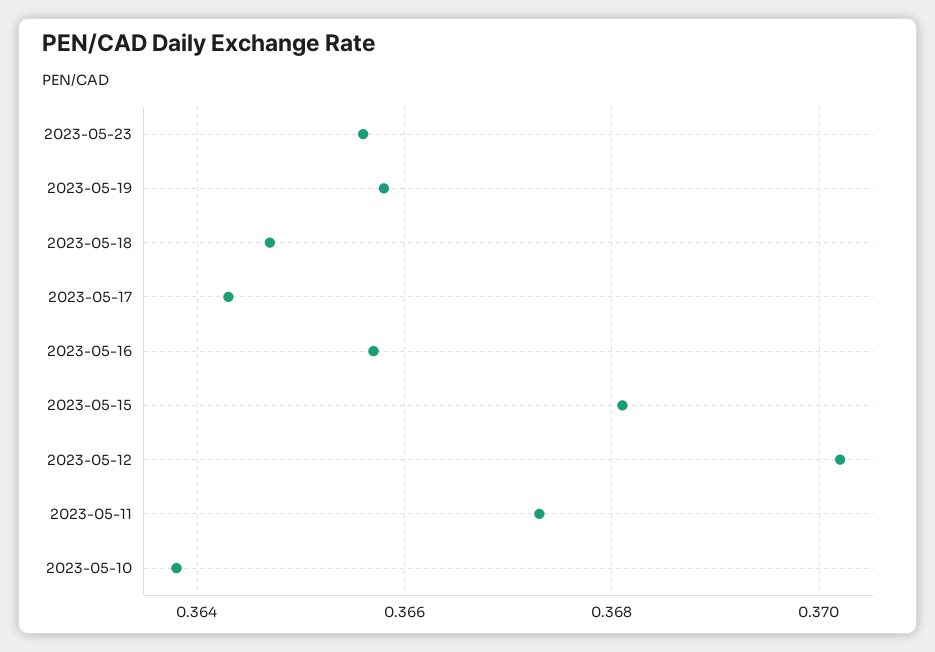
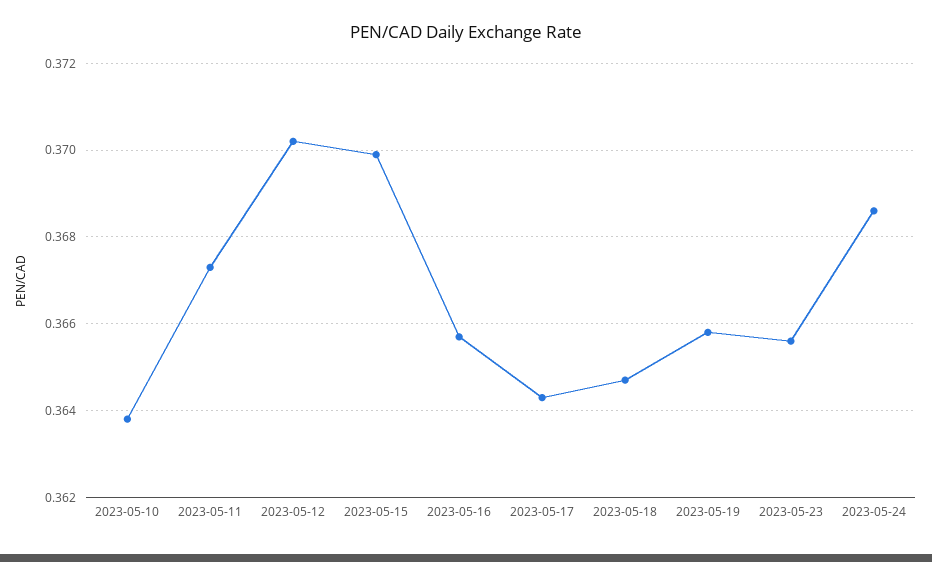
2023-05-15: 0.368 -> 0.37
2023-05-24: none -> 0.3685

